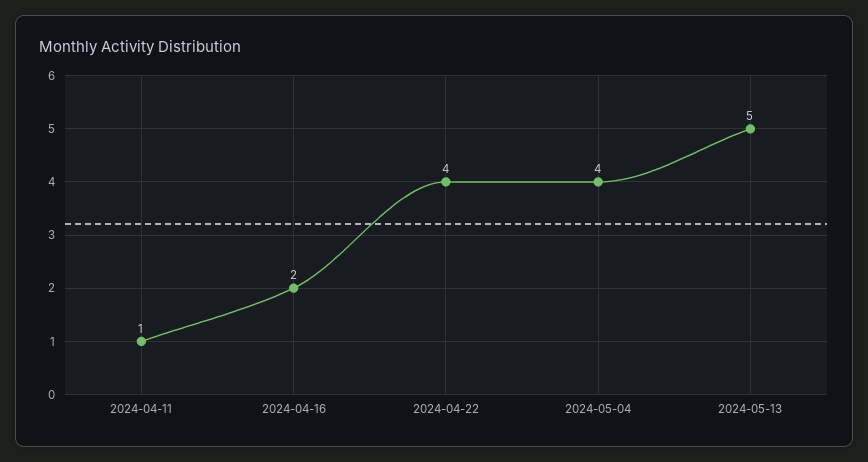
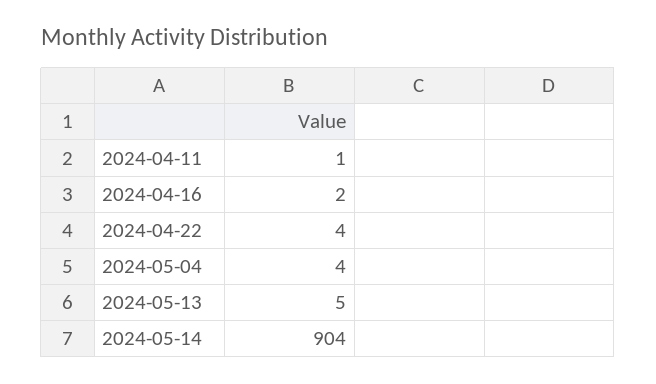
2024-05-14: none -> 904

